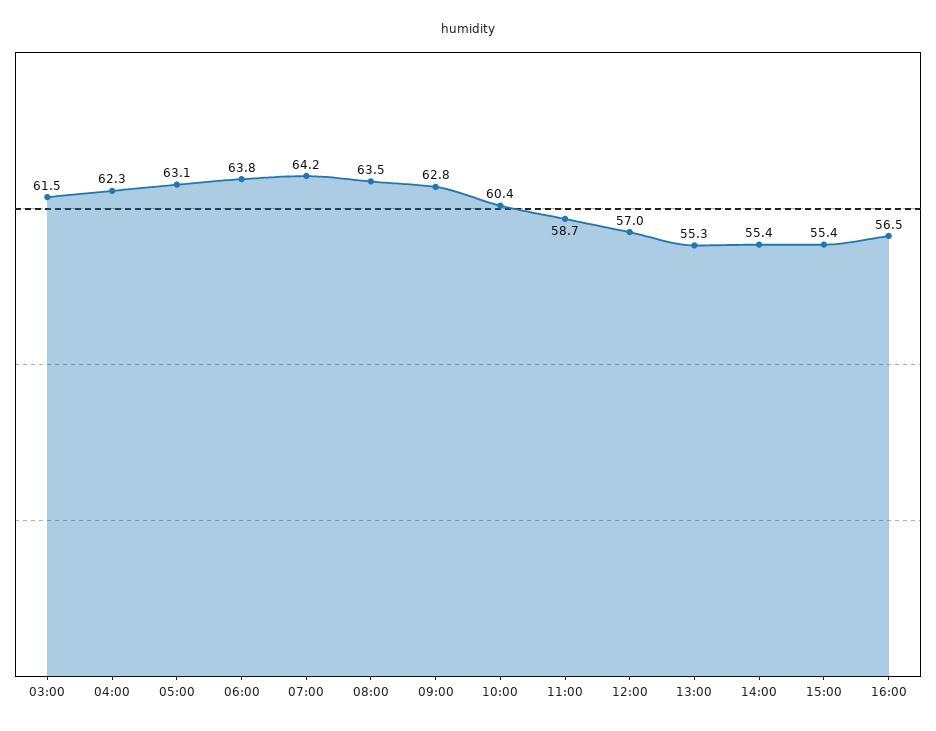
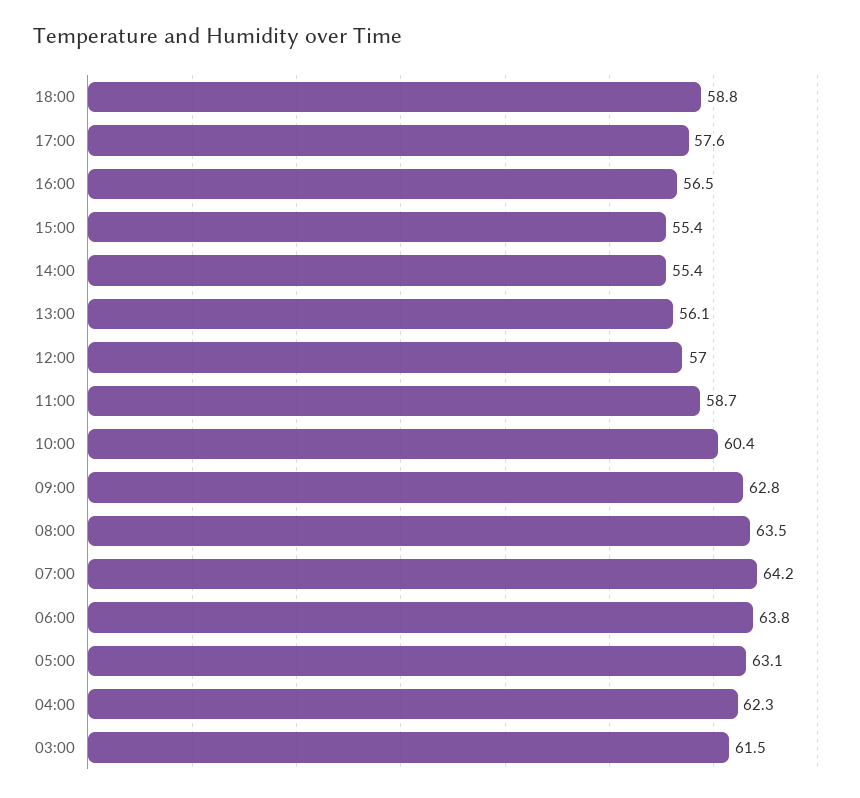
13:00: 55.3 -> 56.1
18:00: none -> 58.8
17:00: none -> 57.6

